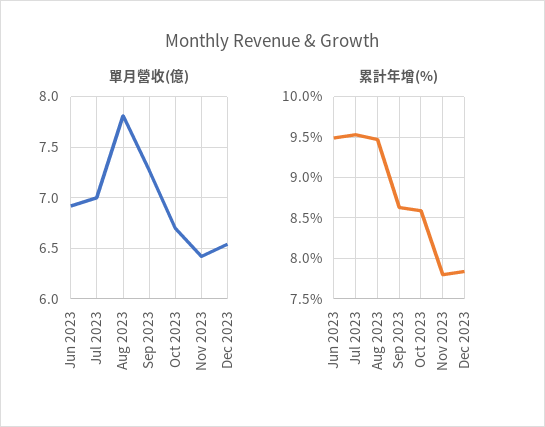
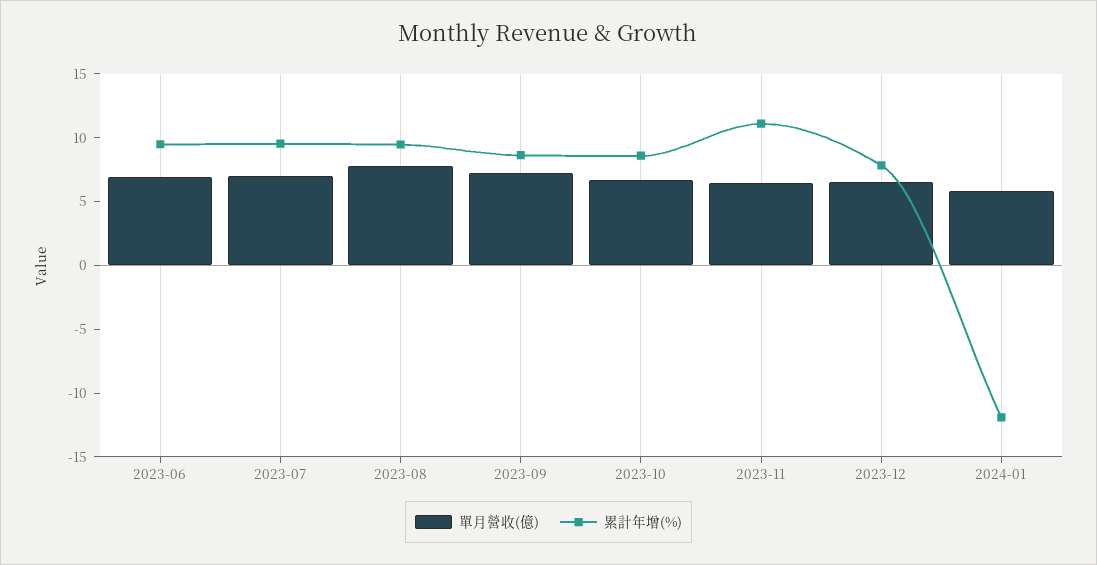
累計年增(%), Nov 2023: 7.8 -> 11
單月營收(億), 2024-01: none -> 6
累計年增(%), 2024-01: none -> -12

